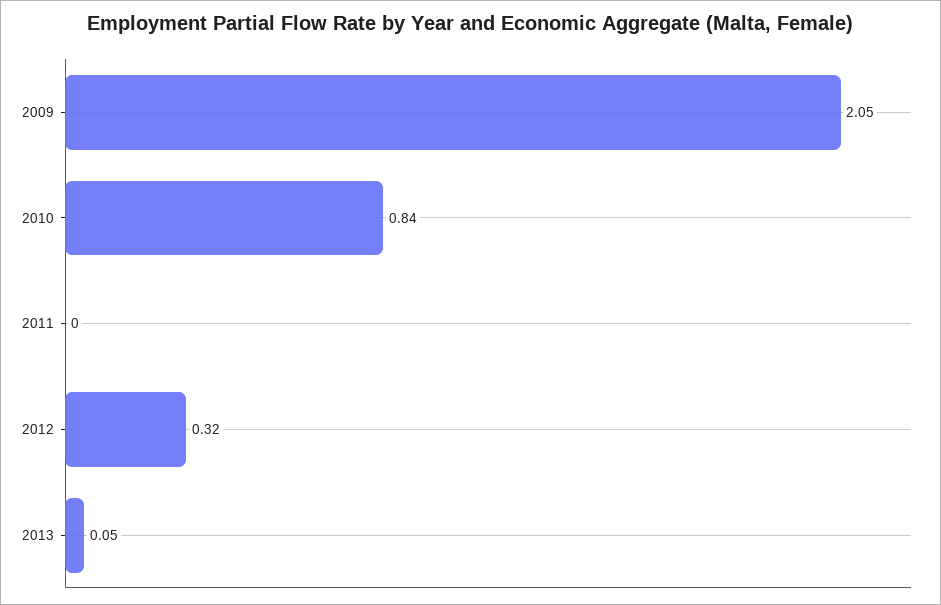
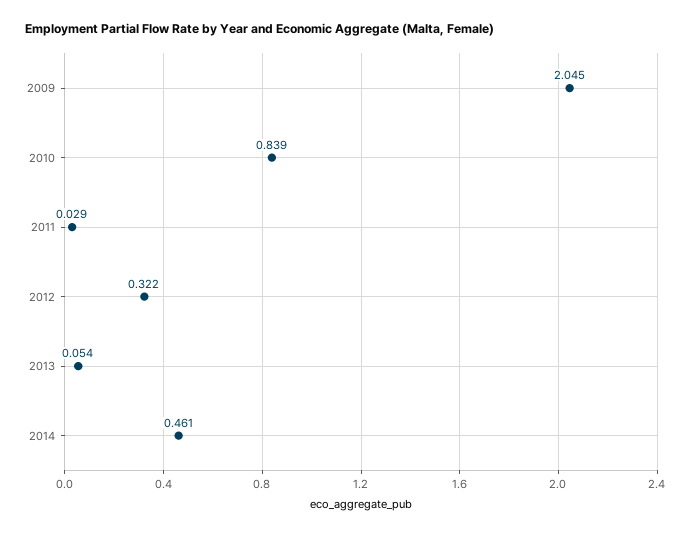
2011: 0 -> 0.029
2014: none -> 0.461

